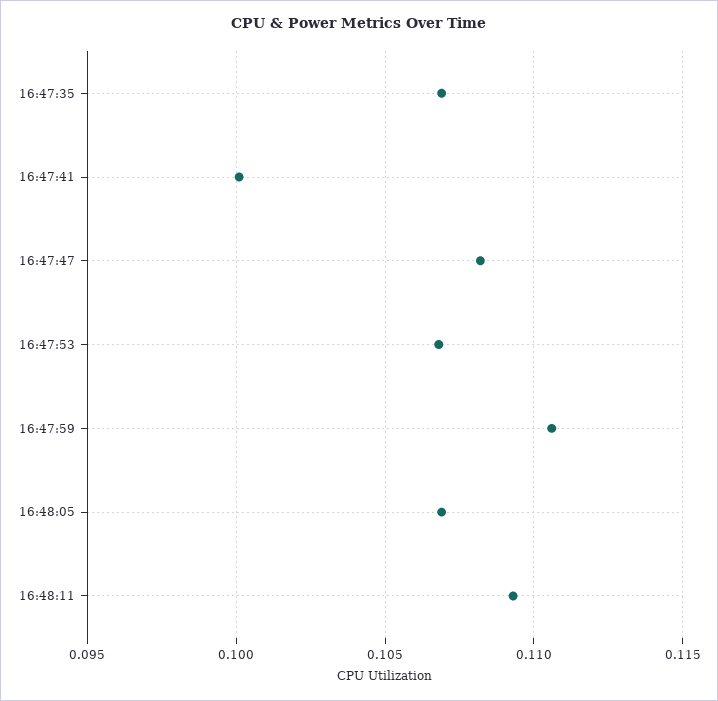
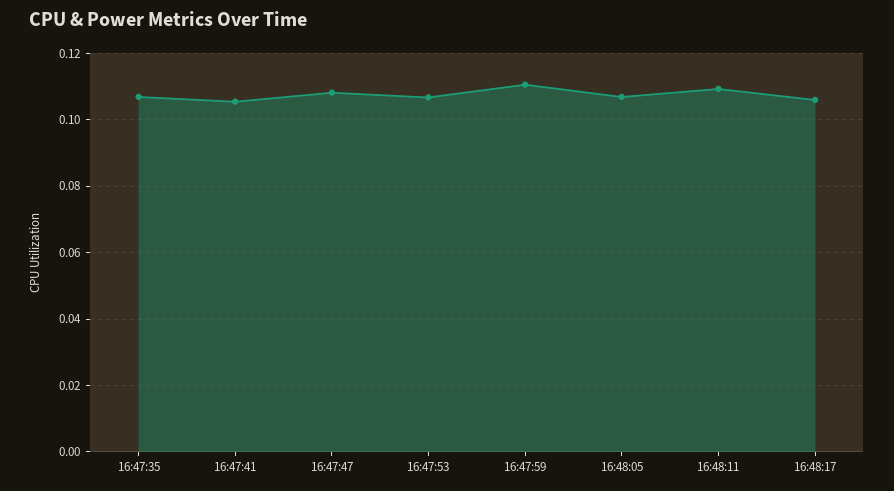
16:47:41: 0.1 -> 0.106
16:48:17: none -> 0.106

